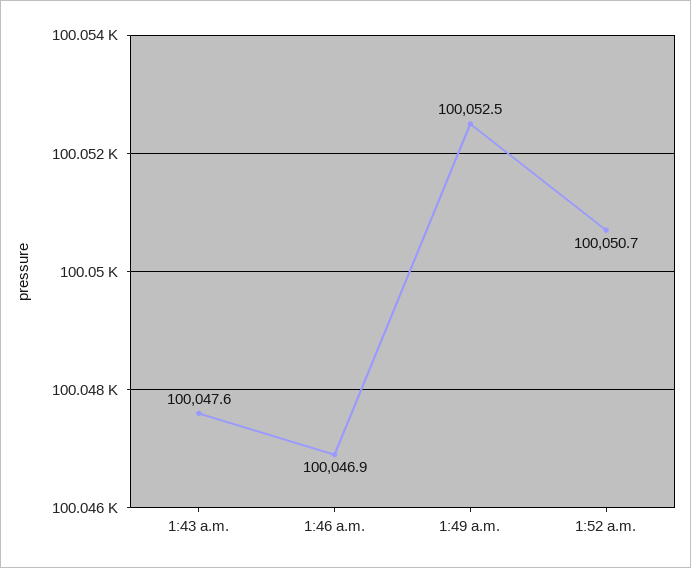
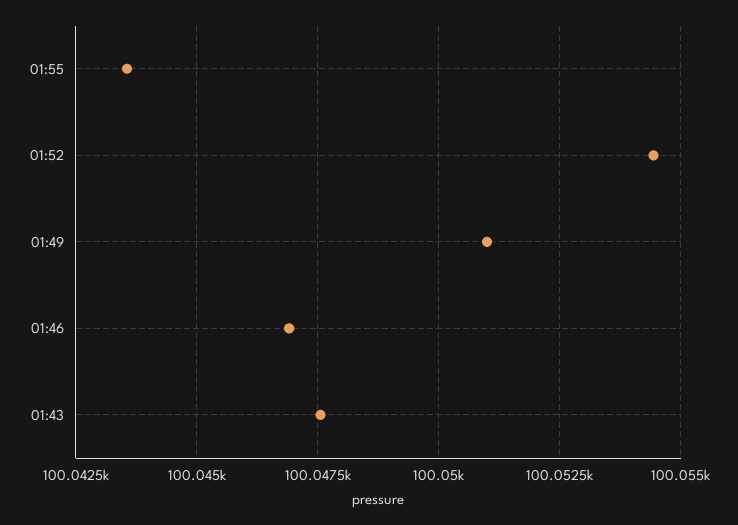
1:49 a.m.: 100052.5 -> 100051
1:52 a.m.: 100050.7 -> 100054.5
01:55: none -> 100043.5

